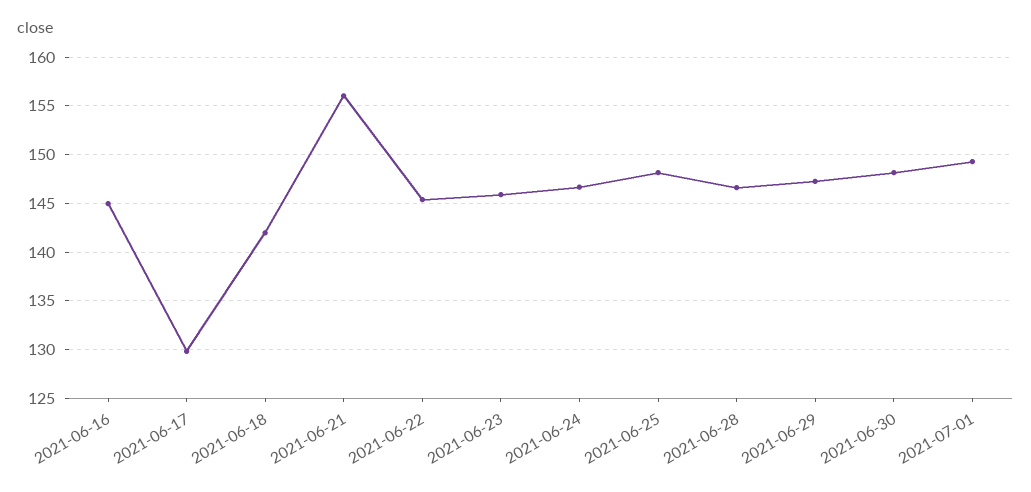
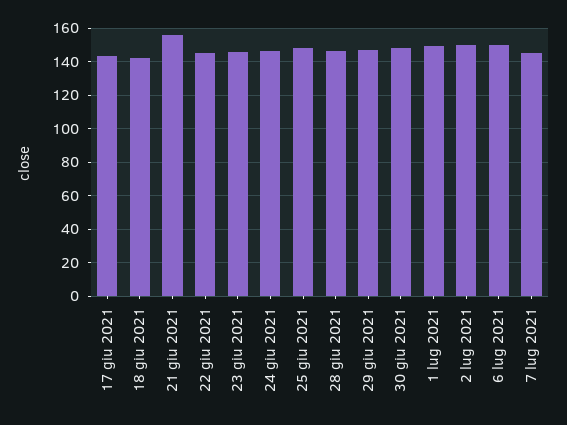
2021-06-16: 145 -> none
2021-06-17: 130 -> 145
2 lug 2021: none -> 150
6 lug 2021: none -> 150
7 lug 2021: none -> 145

